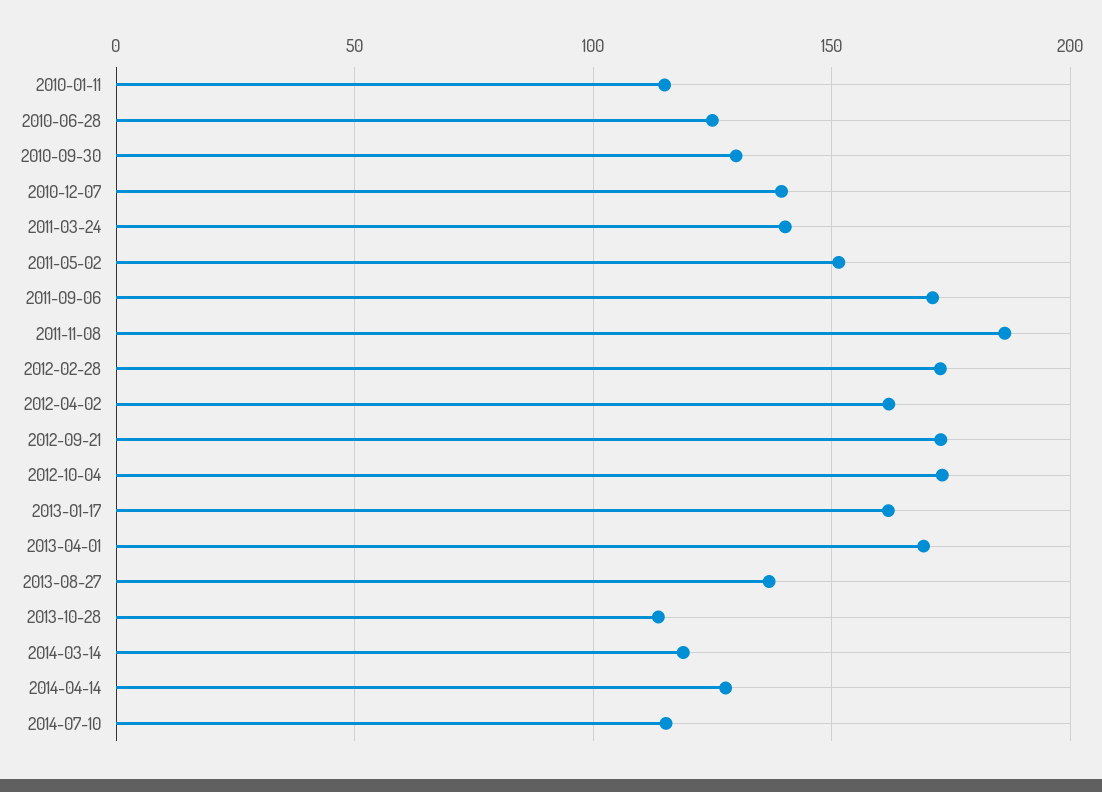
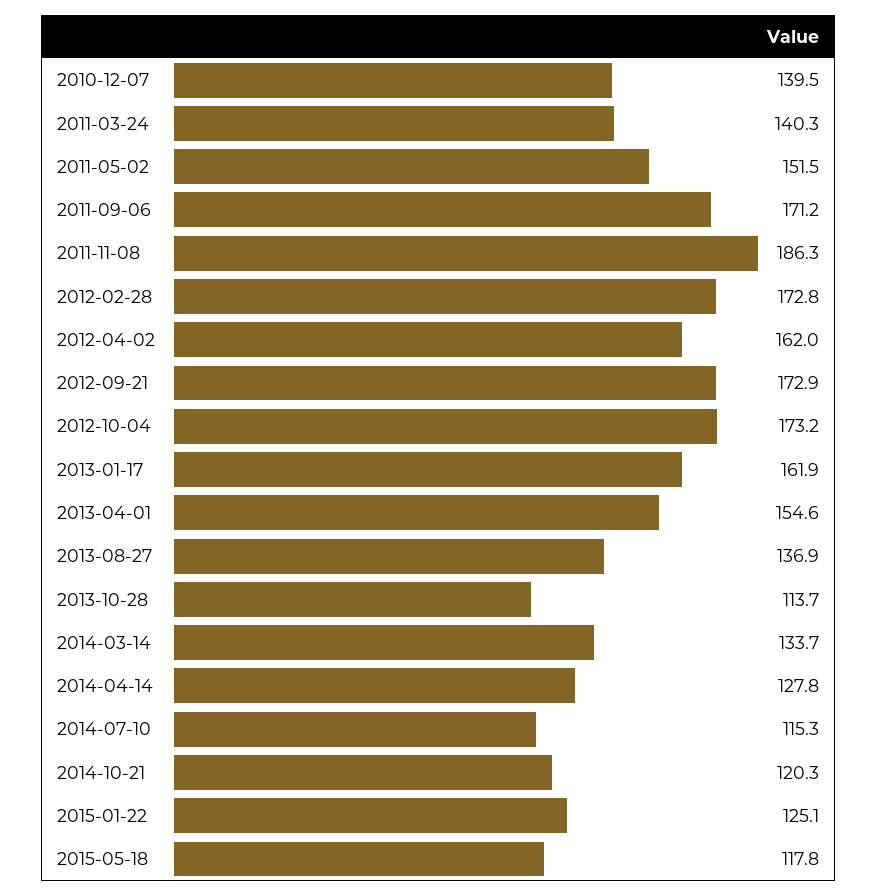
2010-01-11: 115 -> none
2010-06-28: 125 -> none
2010-09-30: 130 -> none
2013-04-01: 170 -> 154.6
2014-03-14: 120 -> 133.7
2014-10-21: none -> 120.3
2015-01-22: none -> 125.1
2015-05-18: none -> 117.8

